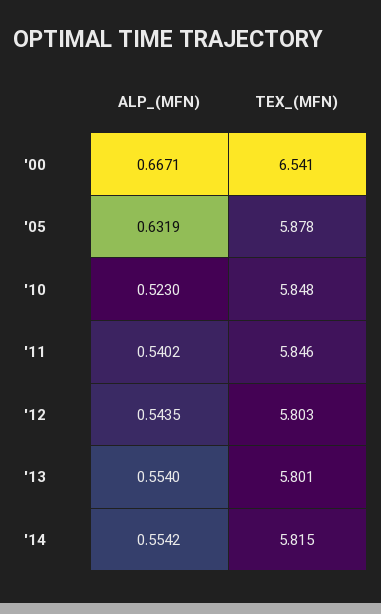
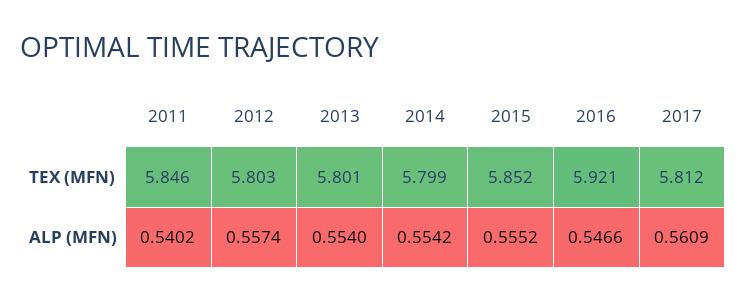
ALP_(MFN), '00: 0.6671 -> none
TEX_(MFN), '00: 6.541 -> none
ALP_(MFN), '05: 0.6319 -> none
TEX_(MFN), '05: 5.878 -> none
ALP_(MFN), '10: 0.523 -> none
TEX_(MFN), '10: 5.848 -> none
ALP_(MFN), '12: 0.5435 -> 0.5574
TEX_(MFN), '14: 5.815 -> 5.799
TEX_(MFN), 2015: none -> 5.852
TEX_(MFN), 2016: none -> 5.921
TEX_(MFN), 2017: none -> 5.812
ALP_(MFN), 2015: none -> 0.5552
ALP_(MFN), 2016: none -> 0.5466
ALP_(MFN), 2017: none -> 0.5609

